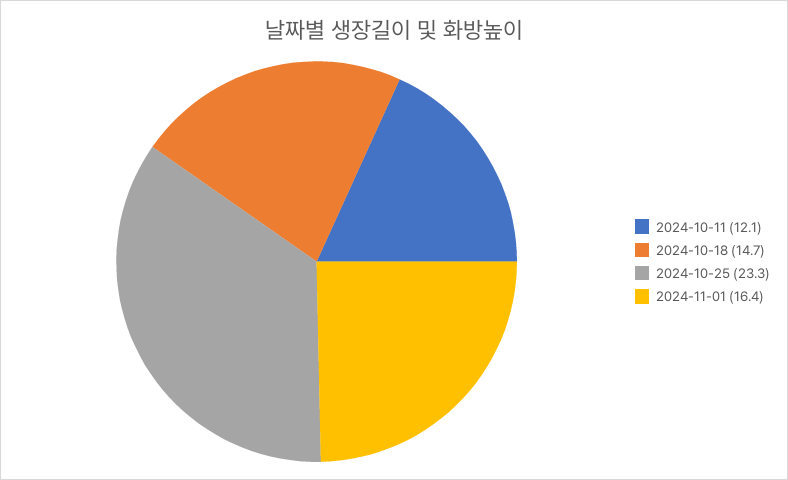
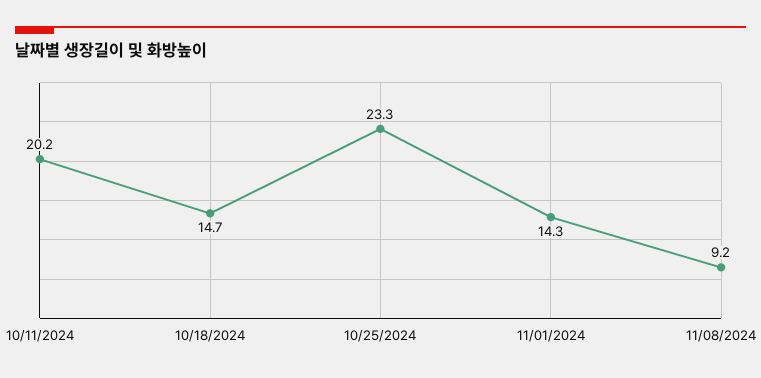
2024-10-11: 12.1 -> 20.2
2024-11-01: 16.4 -> 14.3
11/08/2024: none -> 9.2

